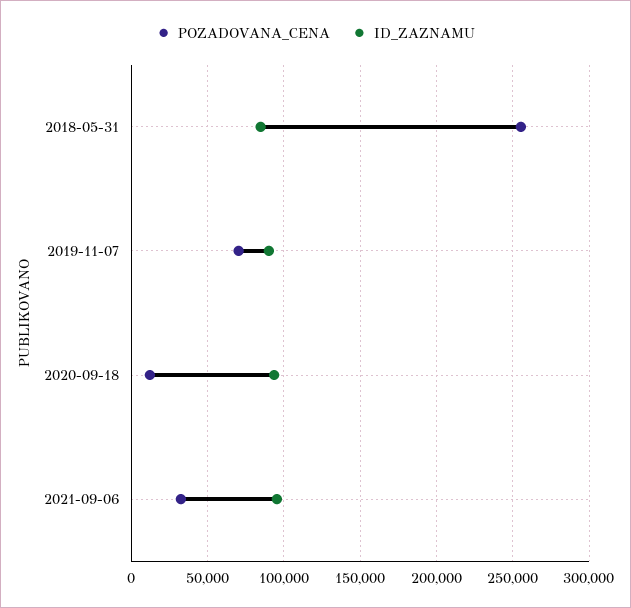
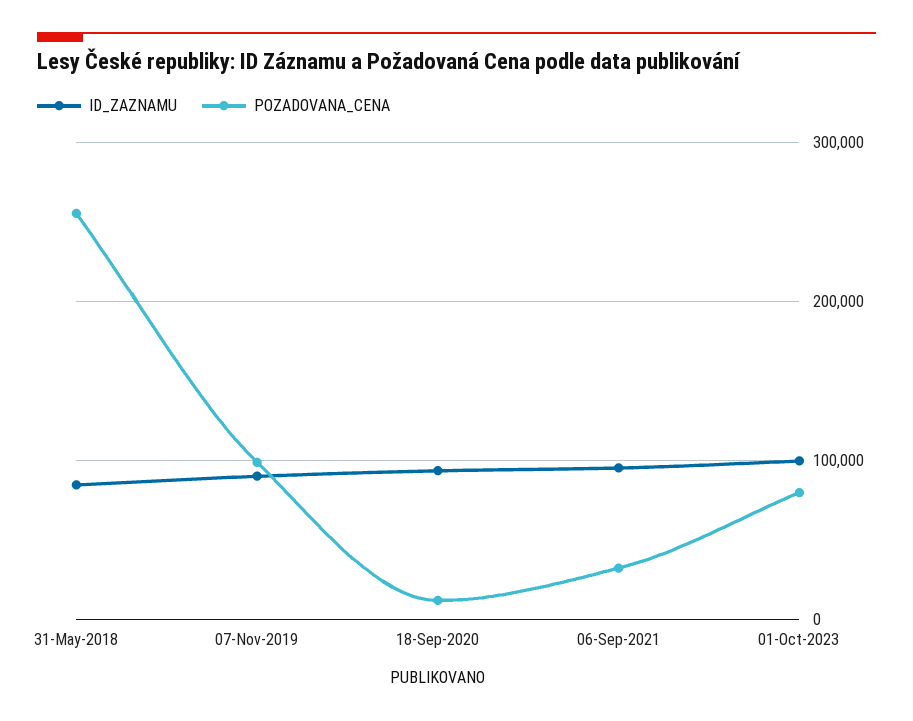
POZADOVANA_CENA, 2019-11-07: 70000 -> 100000
ID_ZAZNAMU, 01-Oct-2023: none -> 100000
POZADOVANA_CENA, 01-Oct-2023: none -> 80000

